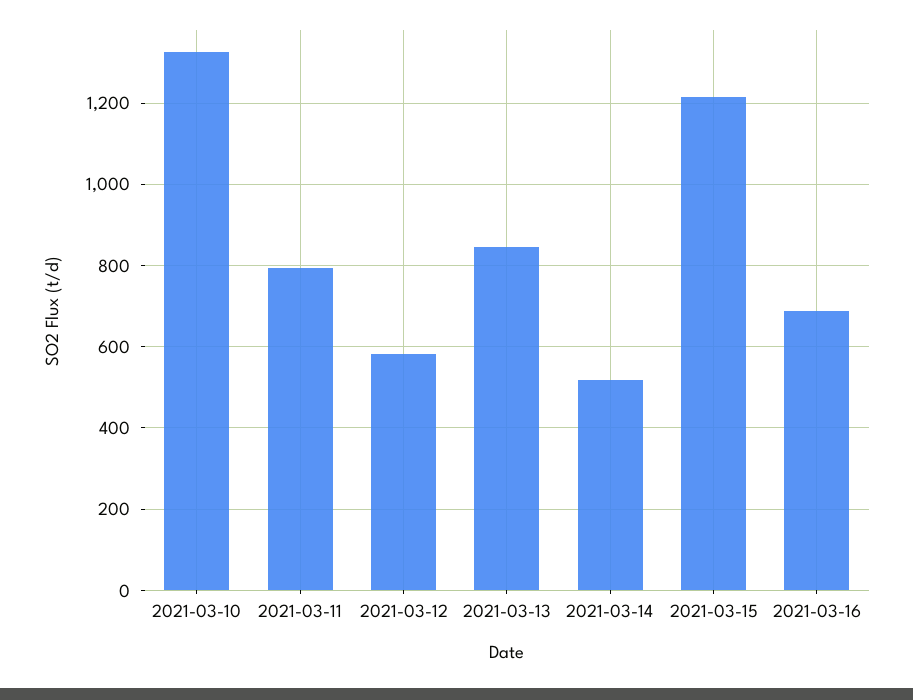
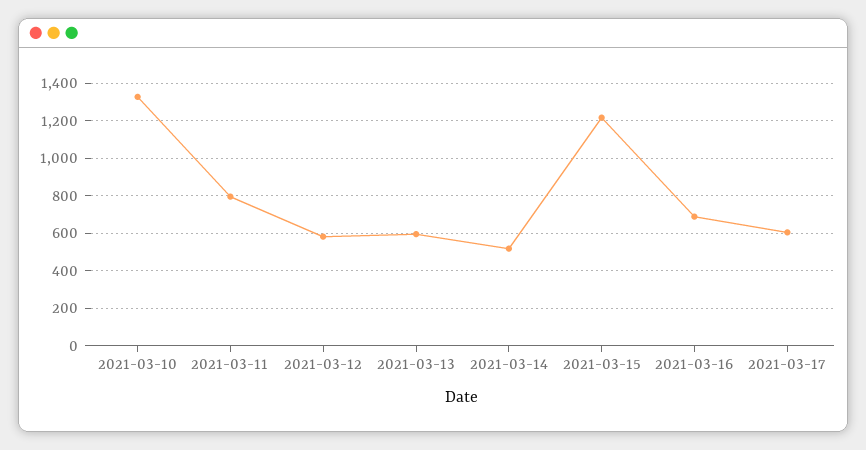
2021-03-13: 840 -> 600
2021-03-17: none -> 600

